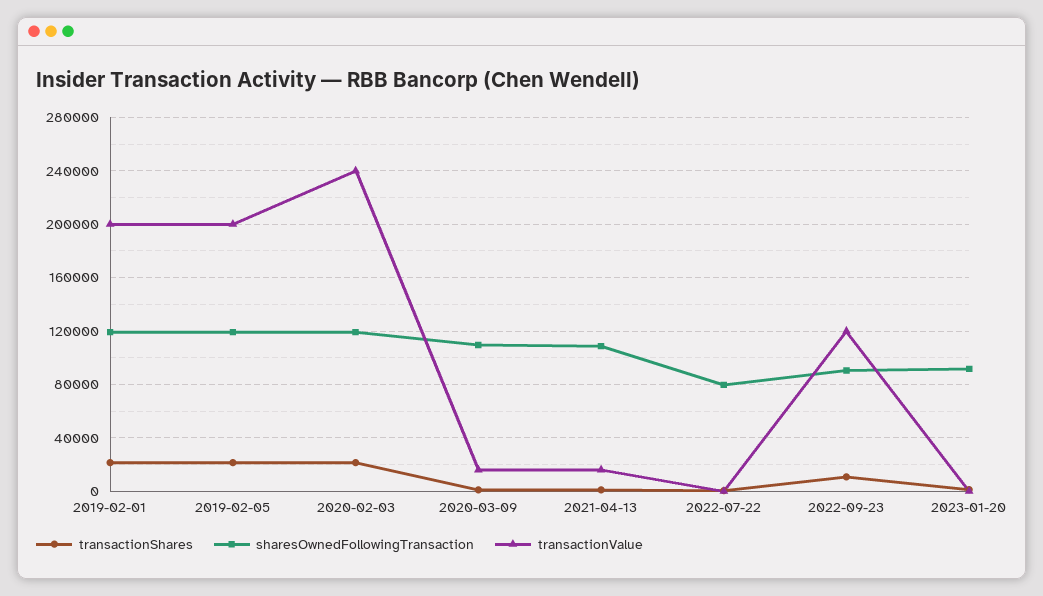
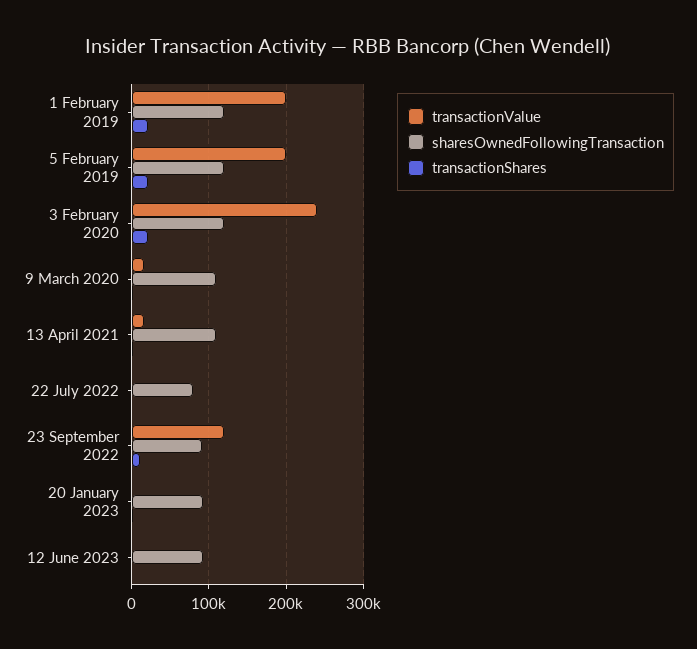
transactionValue, 12 June 2023: none -> 0
sharesOwnedFollowingTransaction, 12 June 2023: none -> 90000
transactionShares, 12 June 2023: none -> 0

